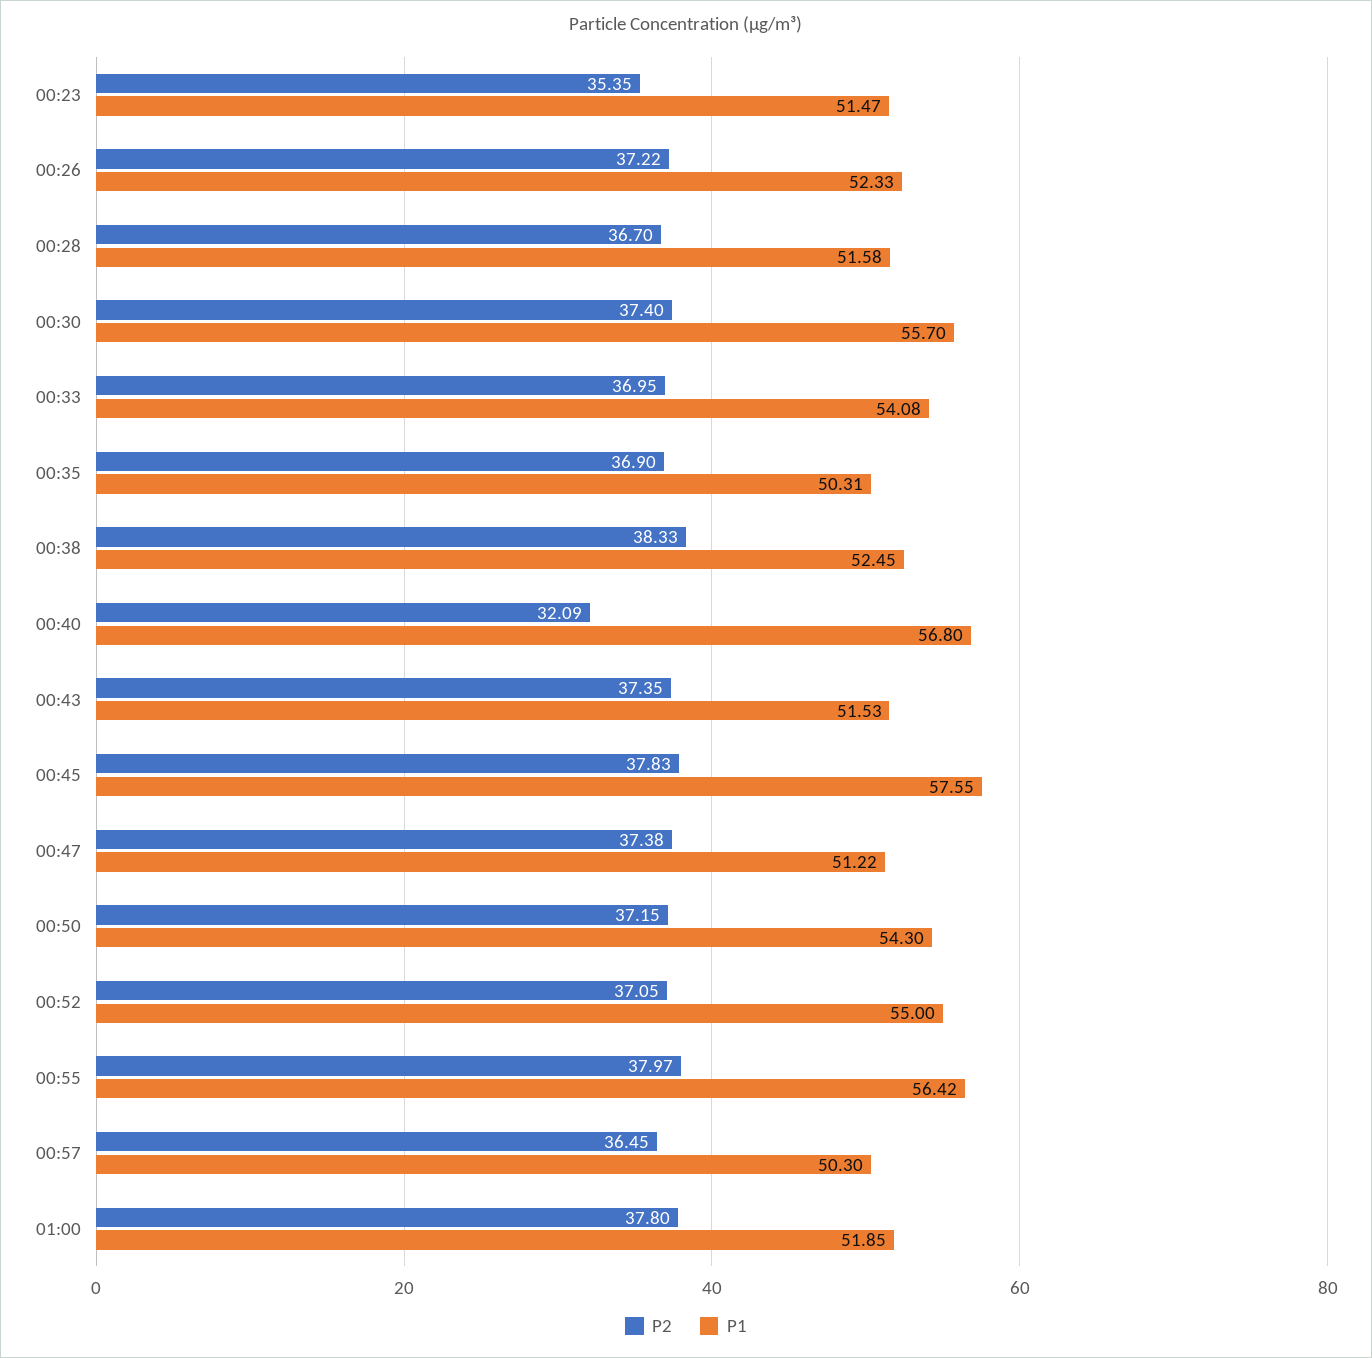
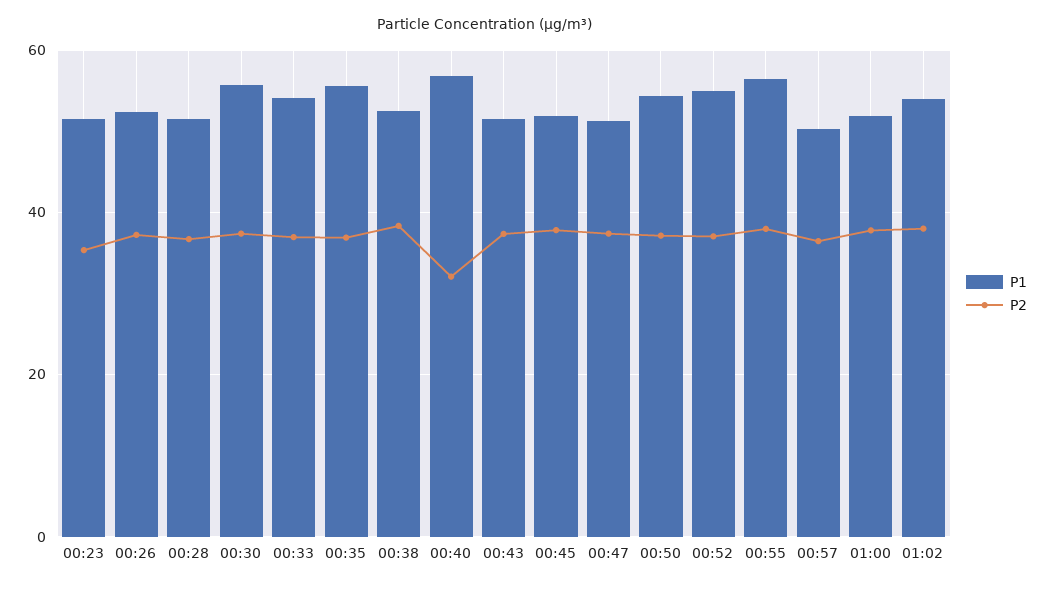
P1, 00:35: 50.31 -> 56
P1, 00:45: 57.55 -> 52
P1, 01:02: none -> 54
P2, 01:02: none -> 38

